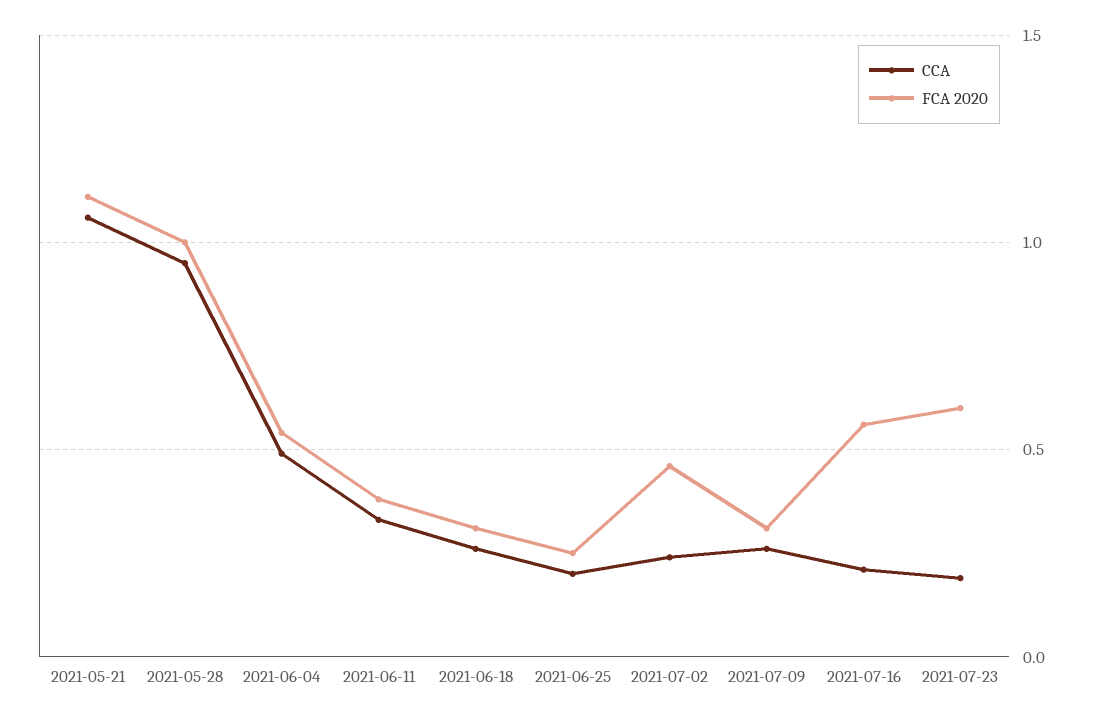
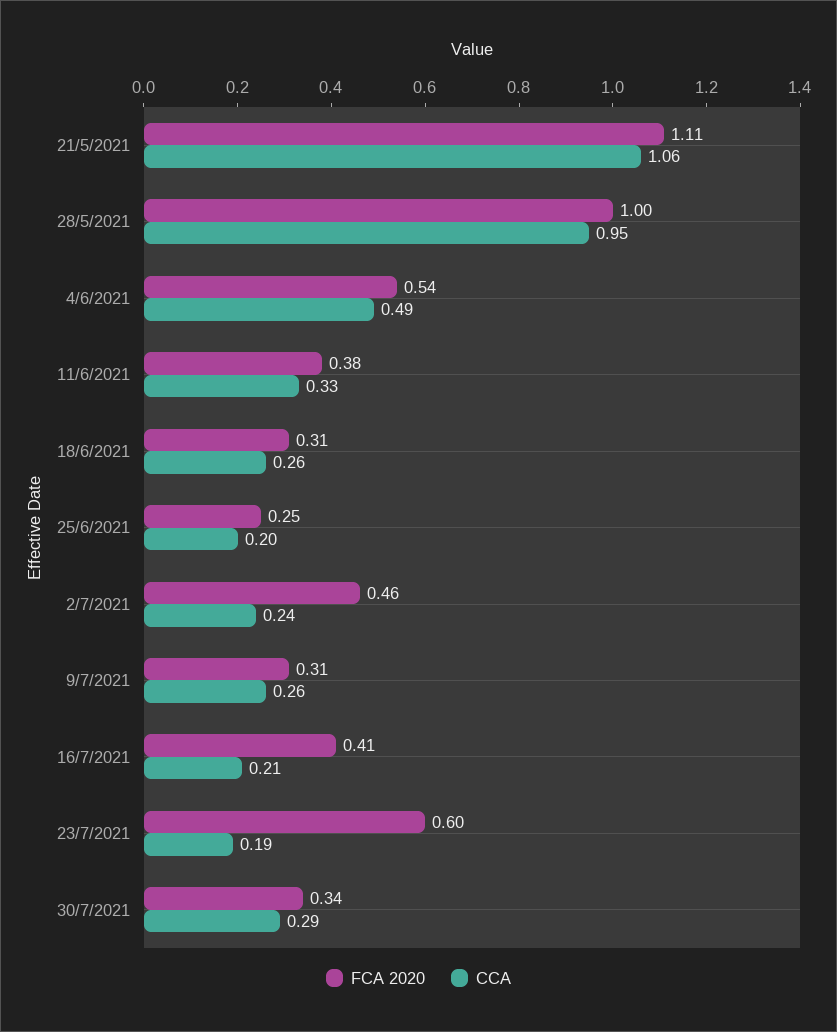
FCA 2020, 2021-07-16: 0.55 -> 0.41
FCA 2020, 30/7/2021: none -> 0.34
CCA, 30/7/2021: none -> 0.29

